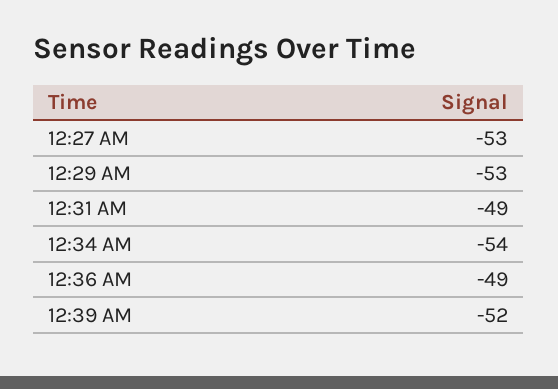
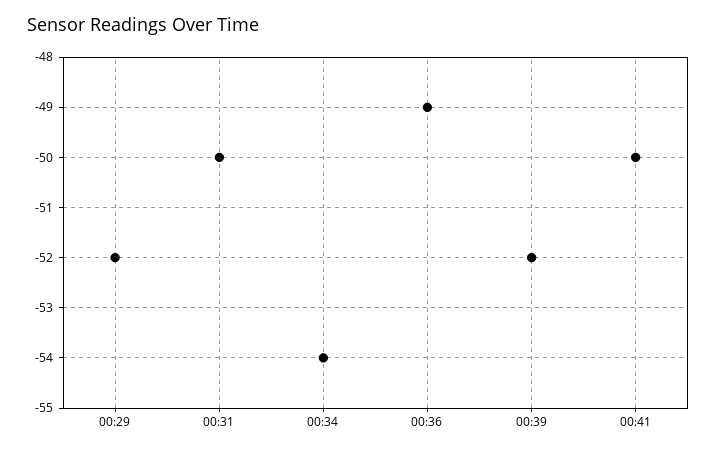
12:27 AM: -53 -> none
12:29 AM: -53 -> -52
12:31 AM: -49 -> -50
00:41: none -> -50

